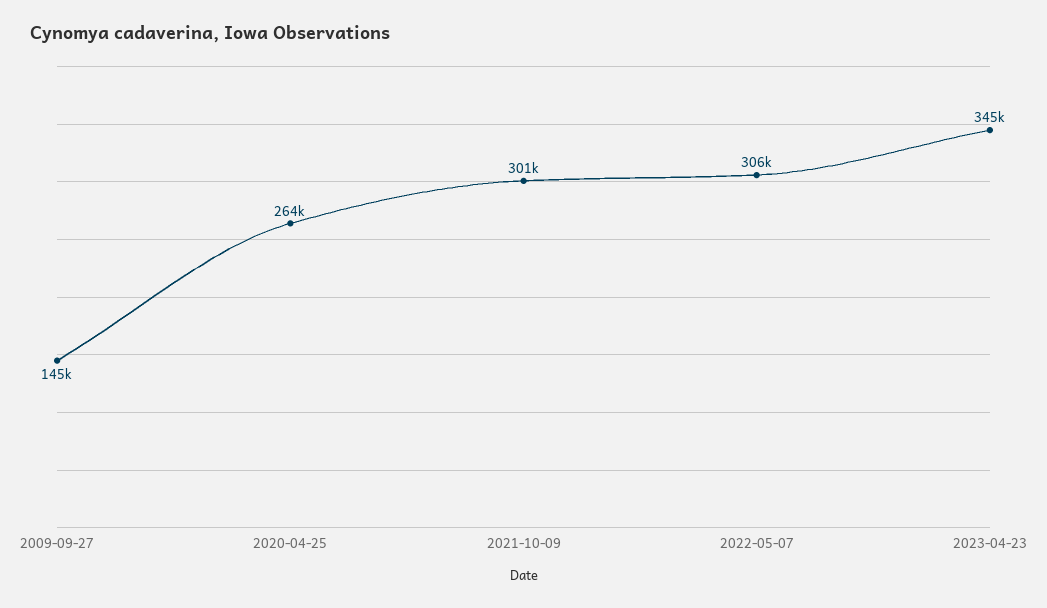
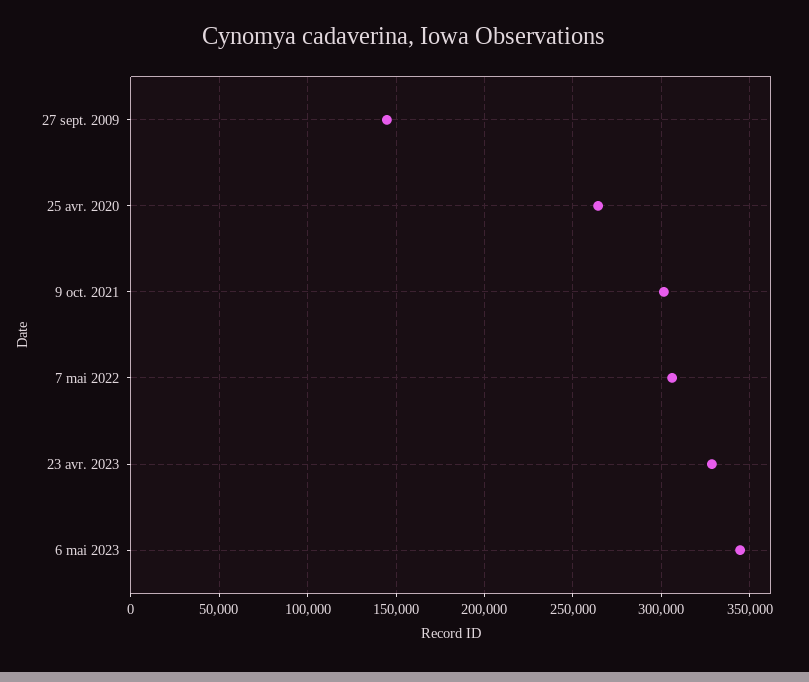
2023-04-23: 345000 -> 330000
6 mai 2023: none -> 345000

